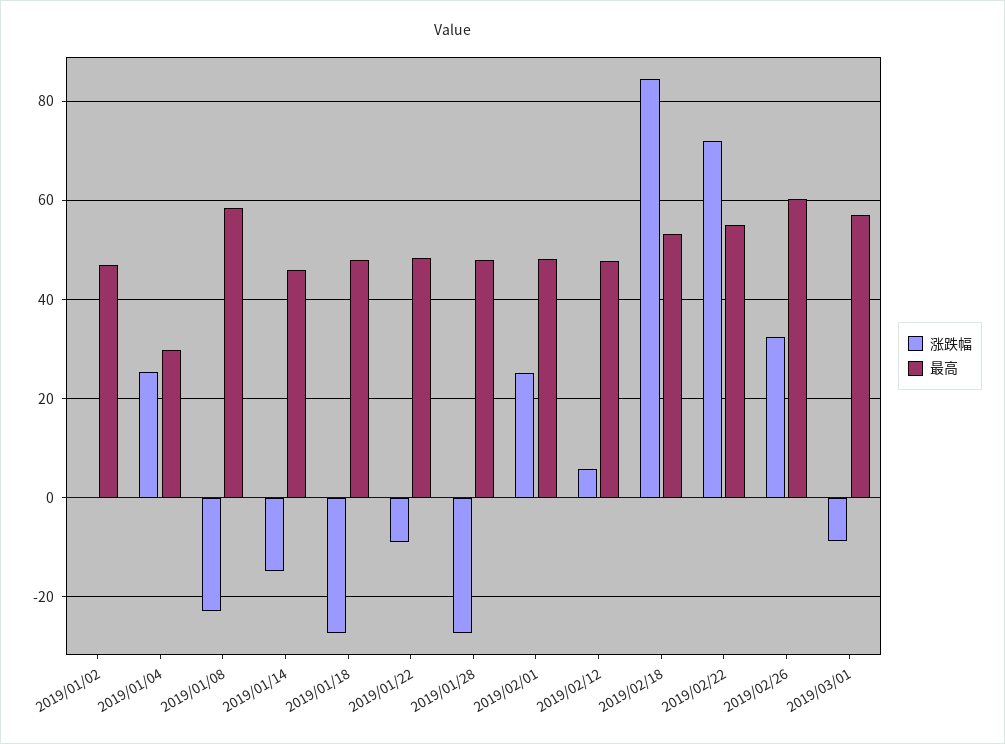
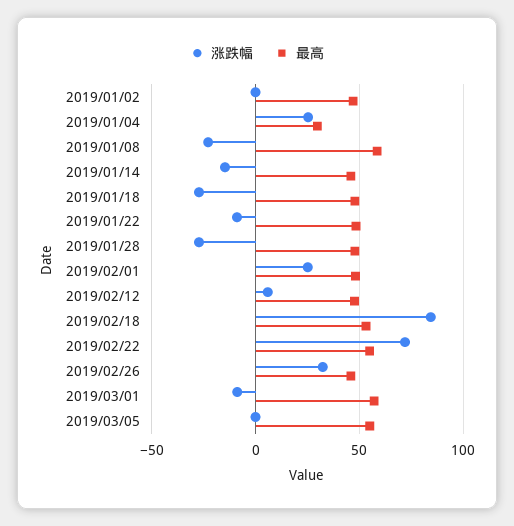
最高, 2019/02/26: 60 -> 45
涨跌幅, 2019/03/05: none -> 0
最高, 2019/03/05: none -> 55

